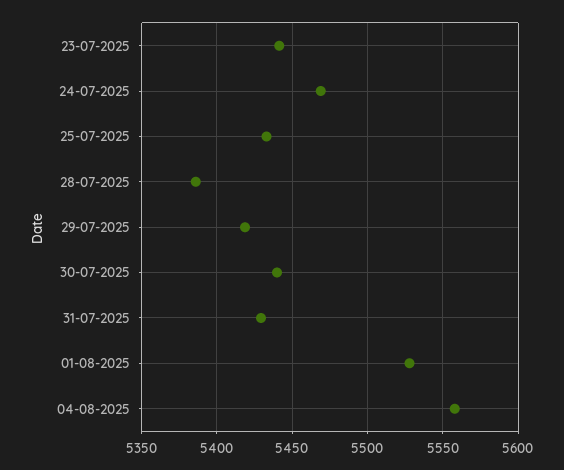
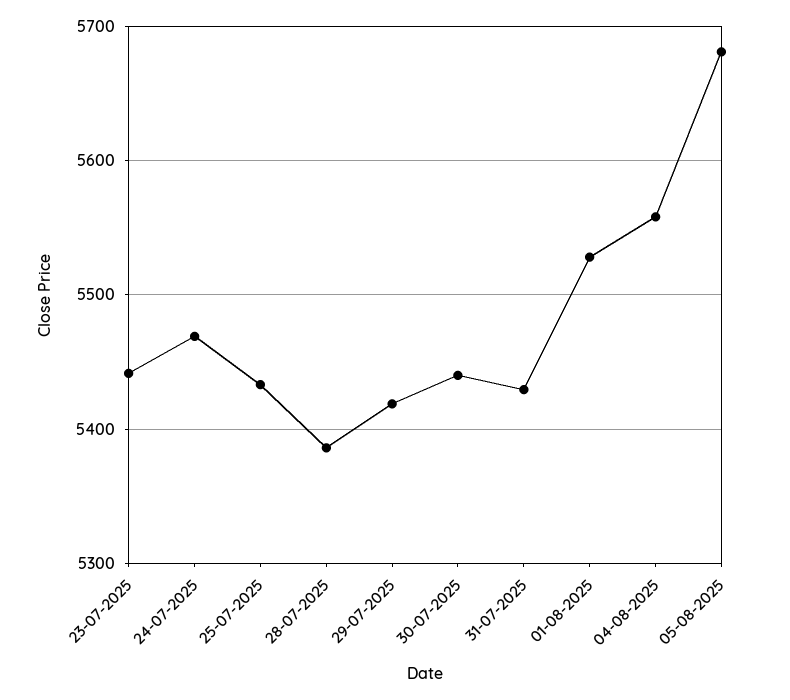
05-08-2025: none -> 5680

